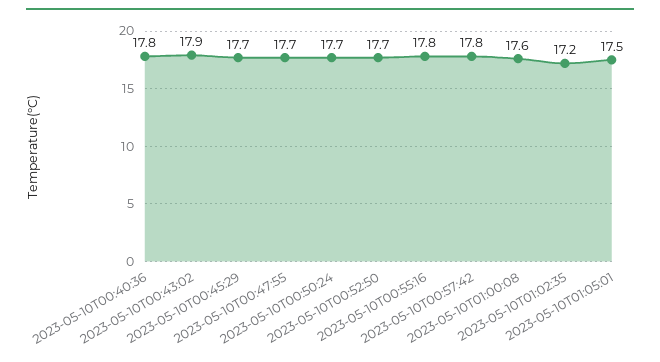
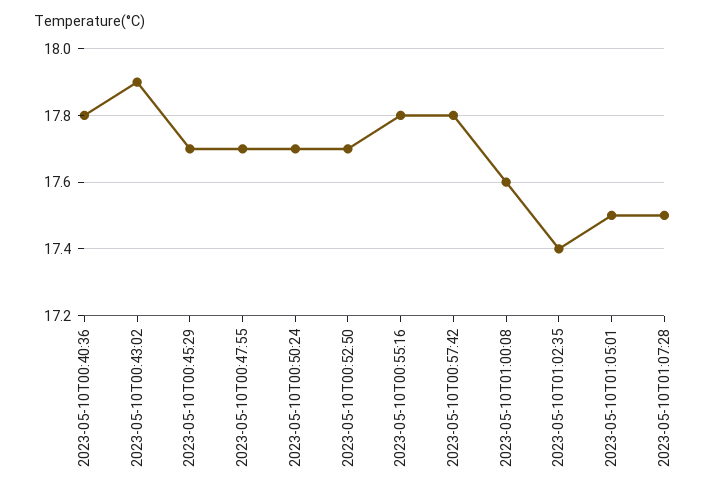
2023-05-10T01:02:35: 17.2 -> 17.4
2023-05-10T01:07:28: none -> 17.5

